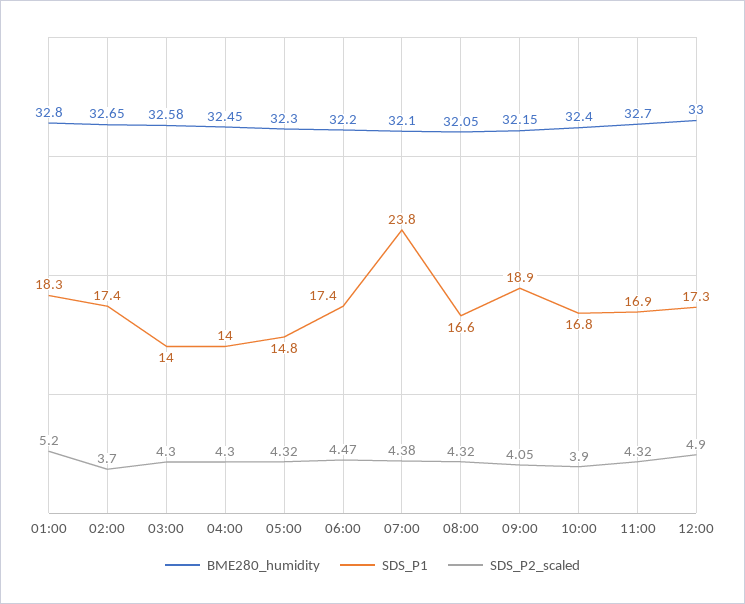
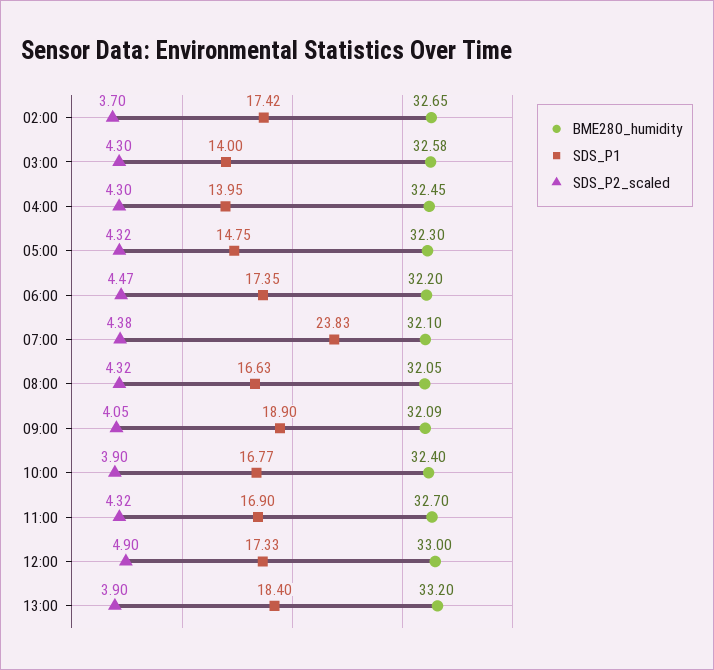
BME280_humidity, 01:00: 32.8 -> none
SDS_P1, 01:00: 18.3 -> none
SDS_P2_scaled, 01:00: 5.2 -> none
BME280_humidity, 09:00: 32.15 -> 32.09
BME280_humidity, 13:00: none -> 33.2
SDS_P1, 13:00: none -> 18.4
SDS_P2_scaled, 13:00: none -> 3.9

